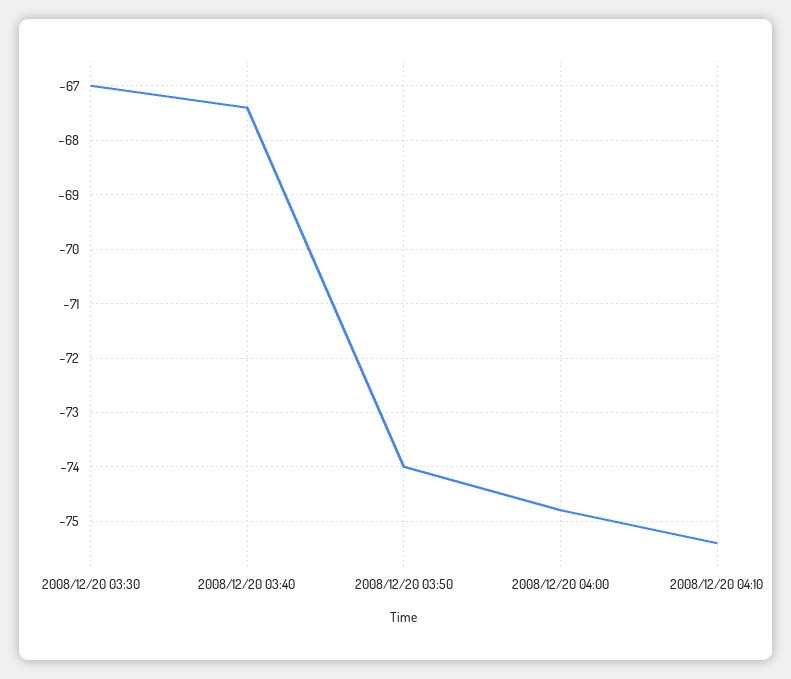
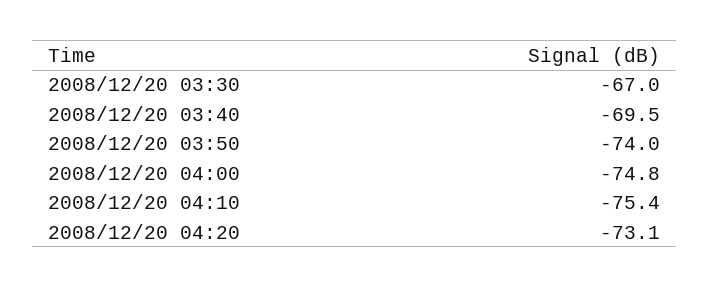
2008/12/20 03:40: -67.5 -> -69.5
2008/12/20 04:20: none -> -73.1

